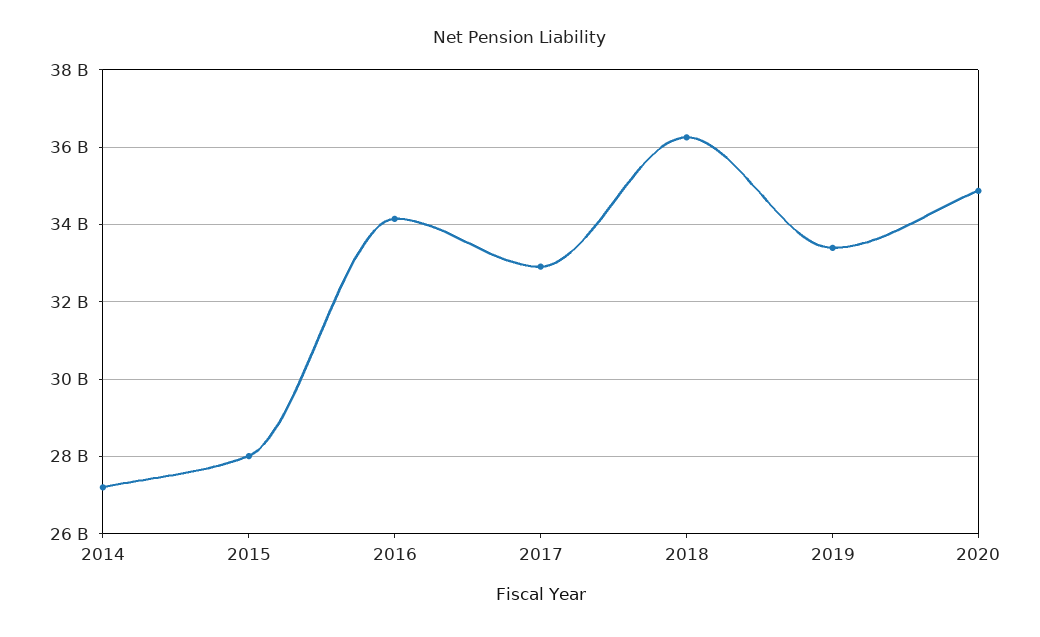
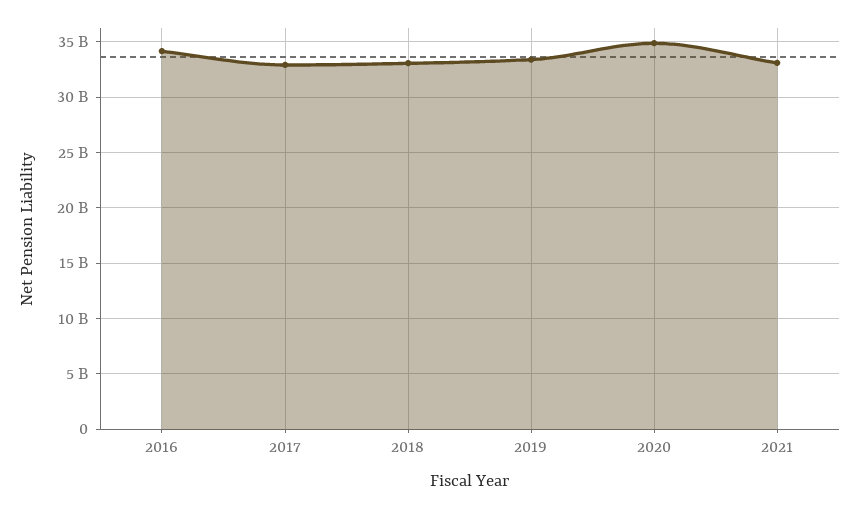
2014: 27200000000 -> none
2015: 28000000000 -> none
2018: 36200000000 -> 33000000000
2021: none -> 33000000000

